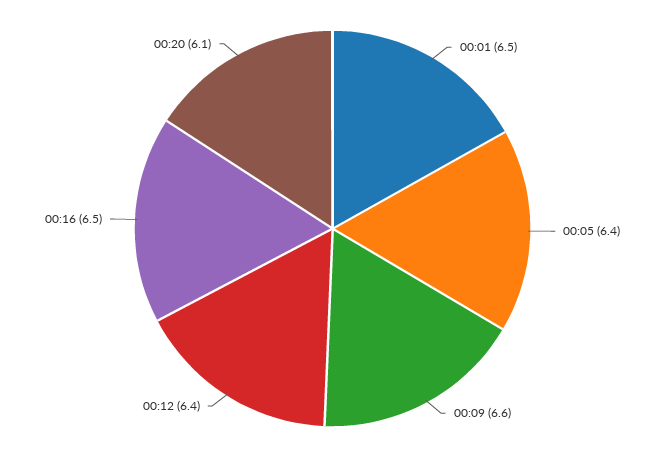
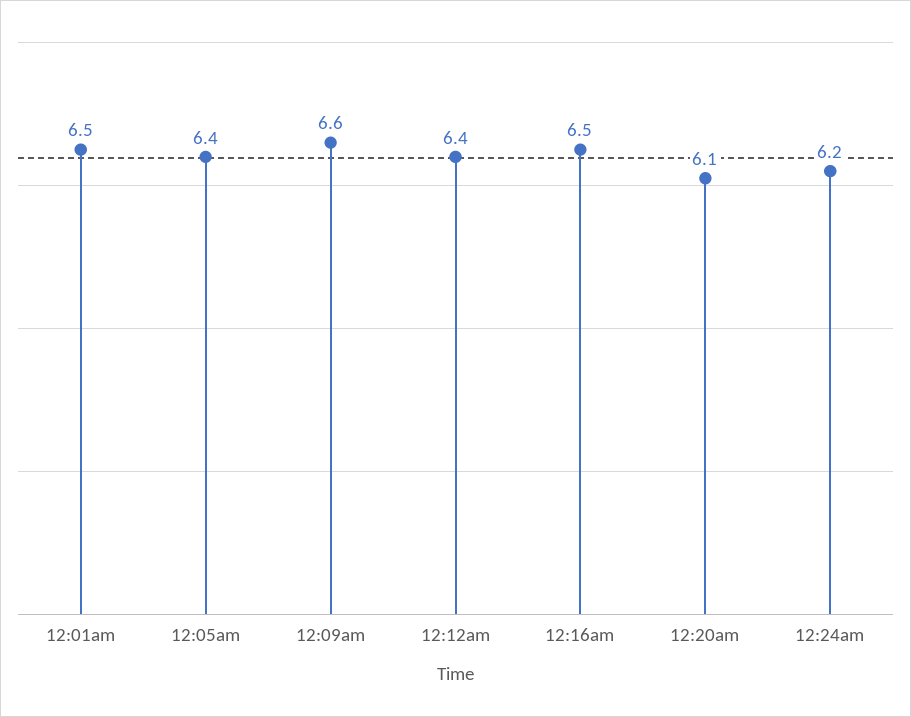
12:24am: none -> 6.2

